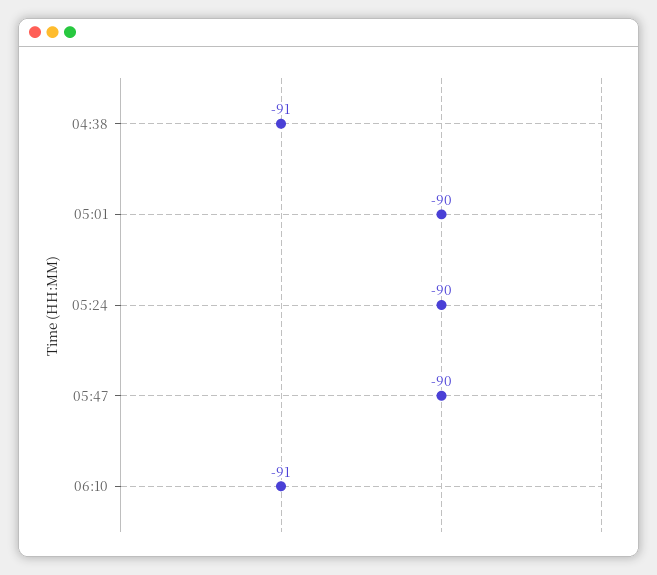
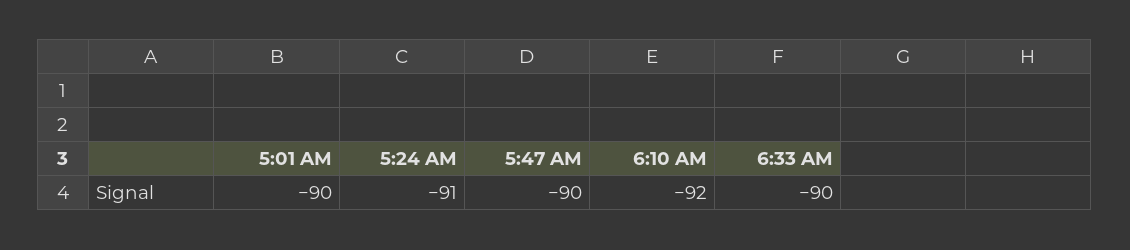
04:38: -91 -> none
05:24: -90 -> -91
06:10: -91 -> -92
6:33 AM: none -> -90

